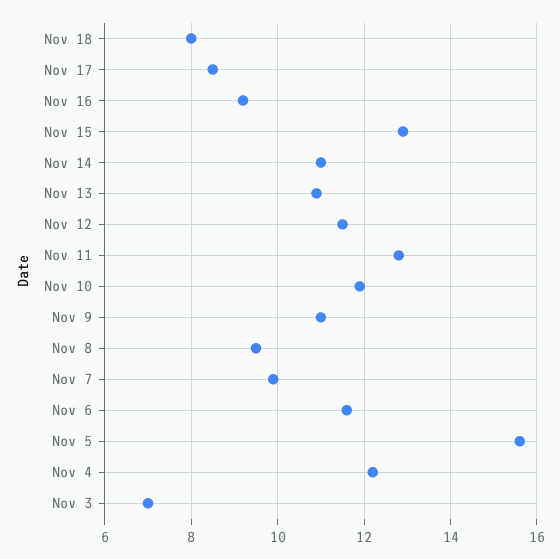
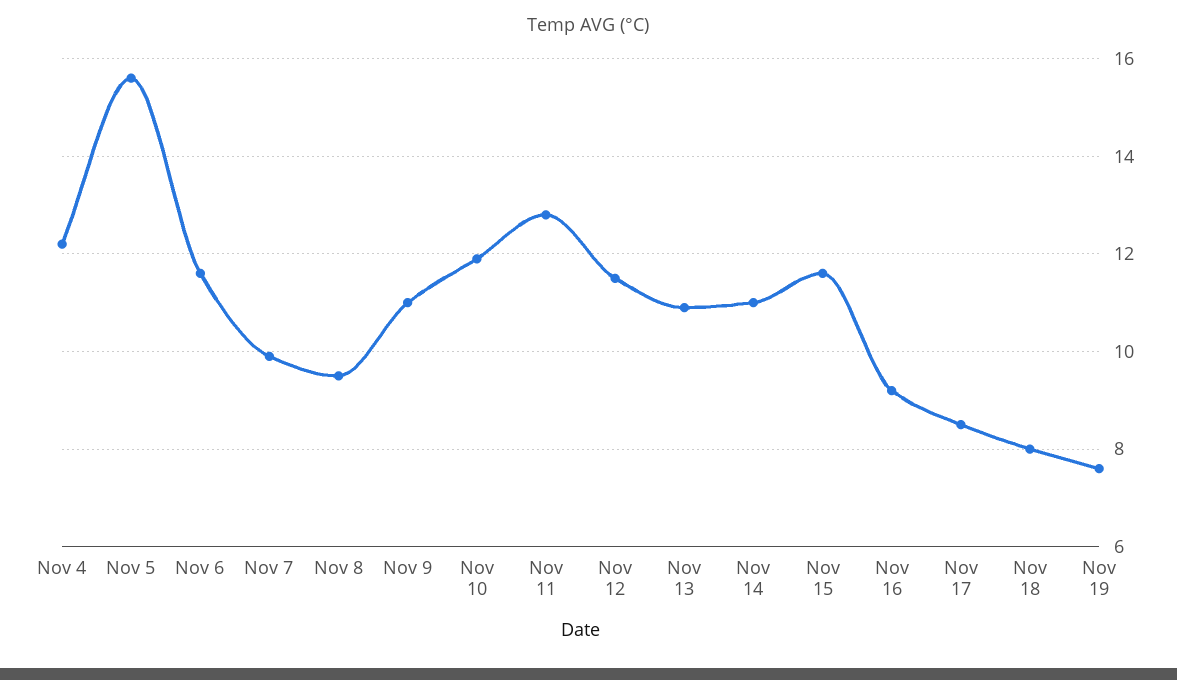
Nov 15: 13 -> 11.5
Nov 3: 7 -> none
Nov 19: none -> 7.5

